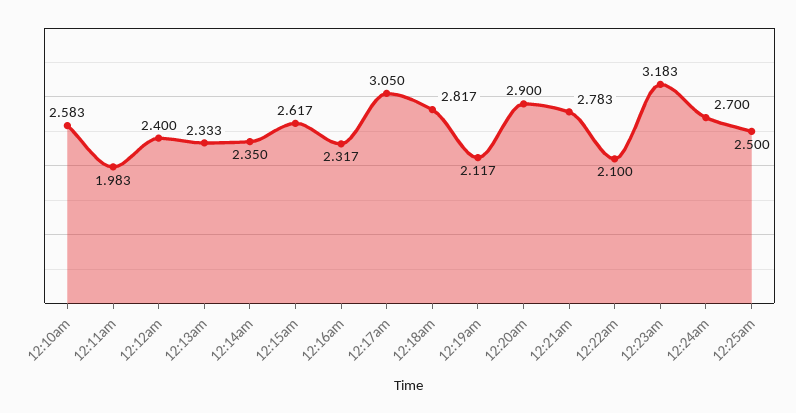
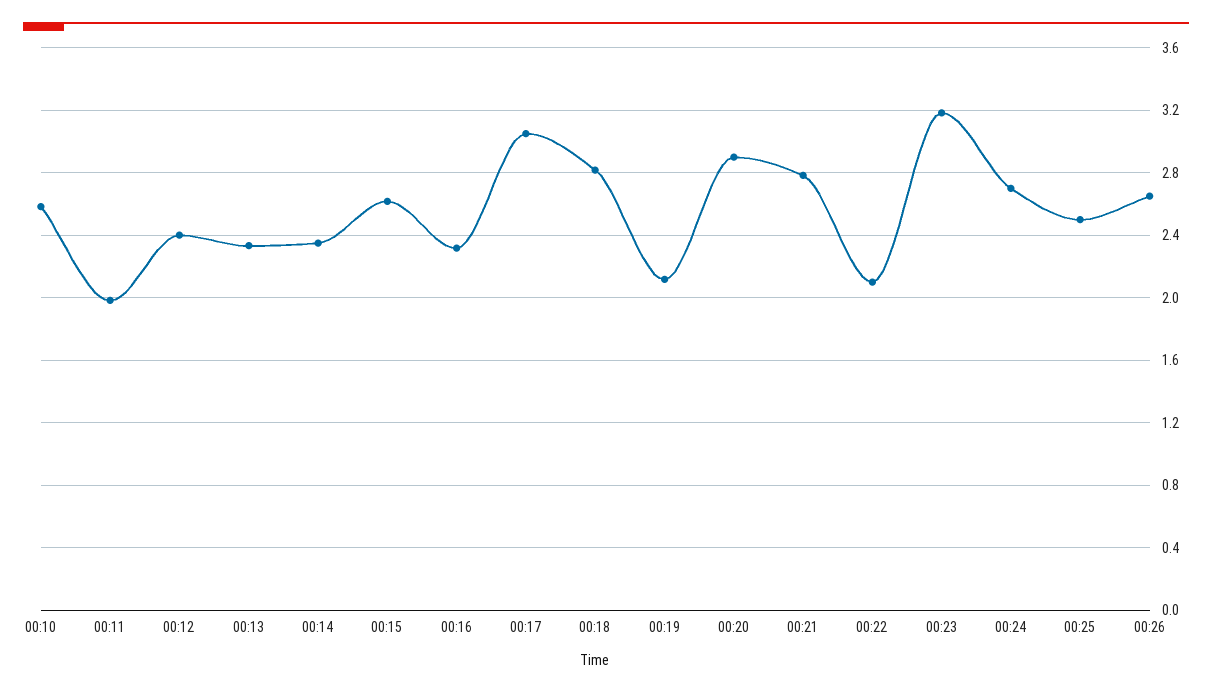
00:26: none -> 2.65

